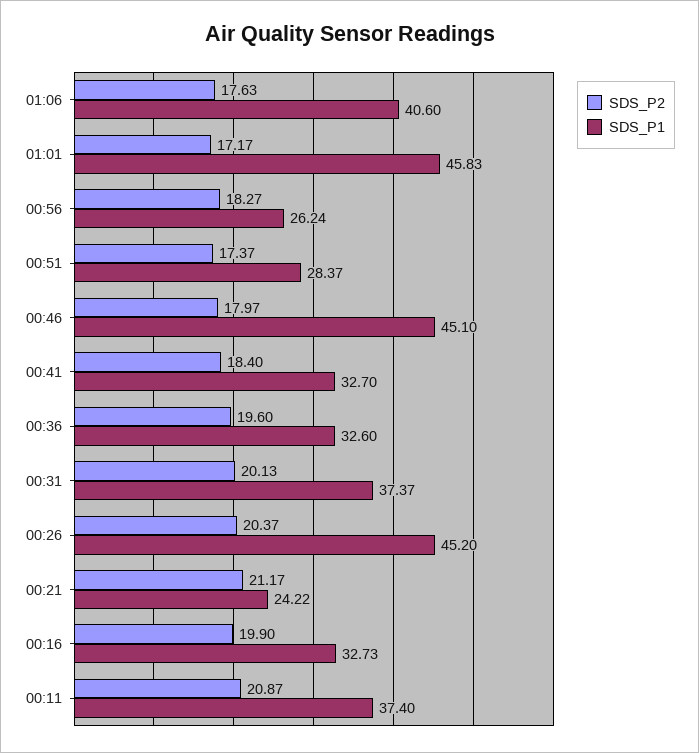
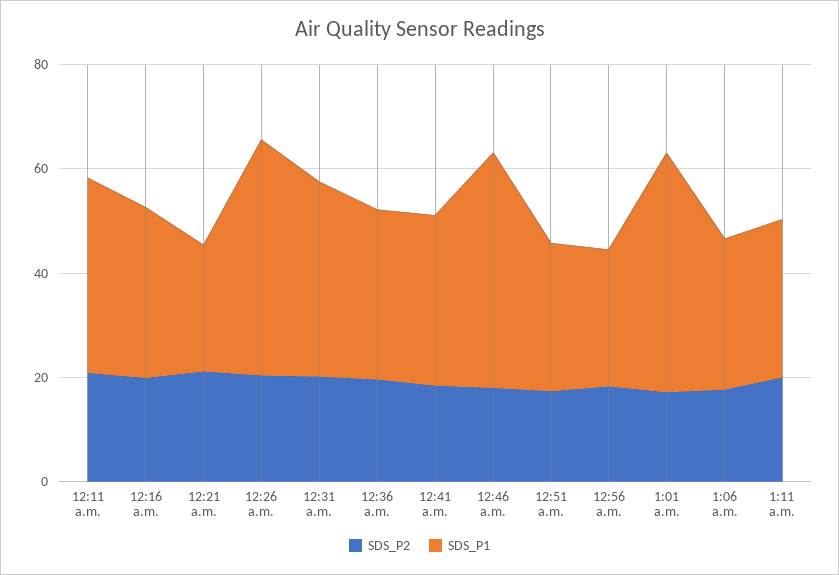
SDS_P1, 01:06: 40.6 -> 30
SDS_P2, 1:11 a.m.: none -> 20
SDS_P1, 1:11 a.m.: none -> 30

